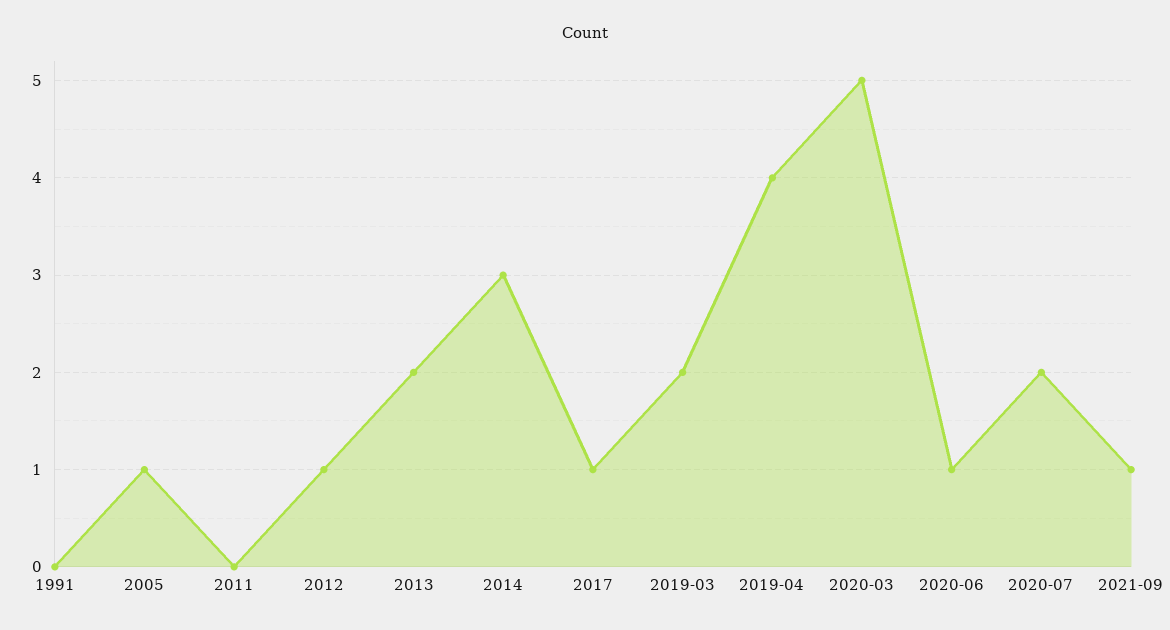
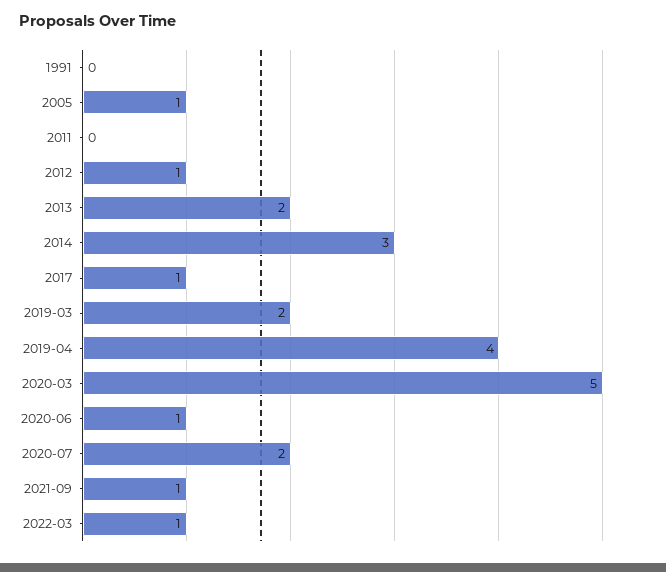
2022-03: none -> 1

